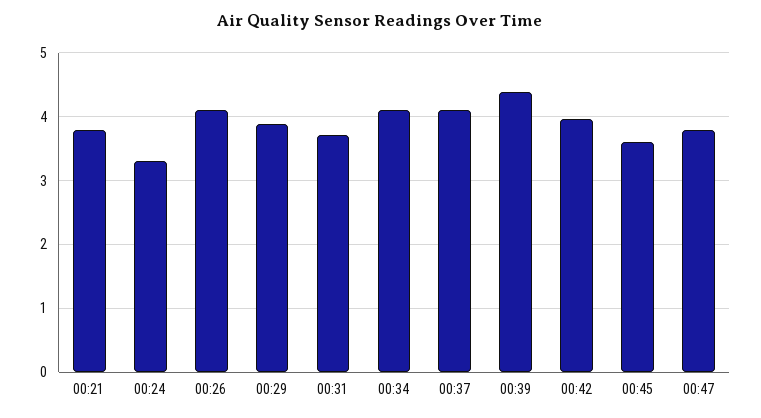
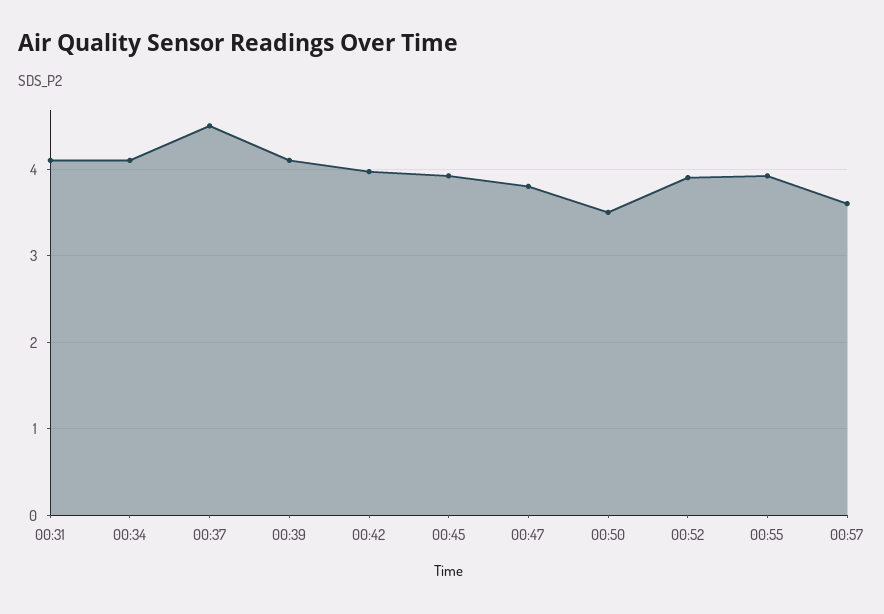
00:21: 3.8 -> none
00:24: 3.3 -> none
00:26: 4.1 -> none
00:29: 3.9 -> none
00:31: 3.7 -> 4.1
00:37: 4.1 -> 4.5
00:39: 4.4 -> 4.1
00:45: 3.6 -> 3.9
00:50: none -> 3.5
00:52: none -> 3.9
00:55: none -> 3.9
00:57: none -> 3.6

